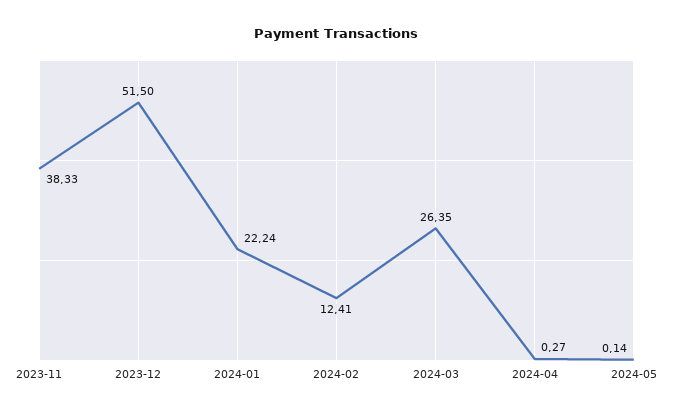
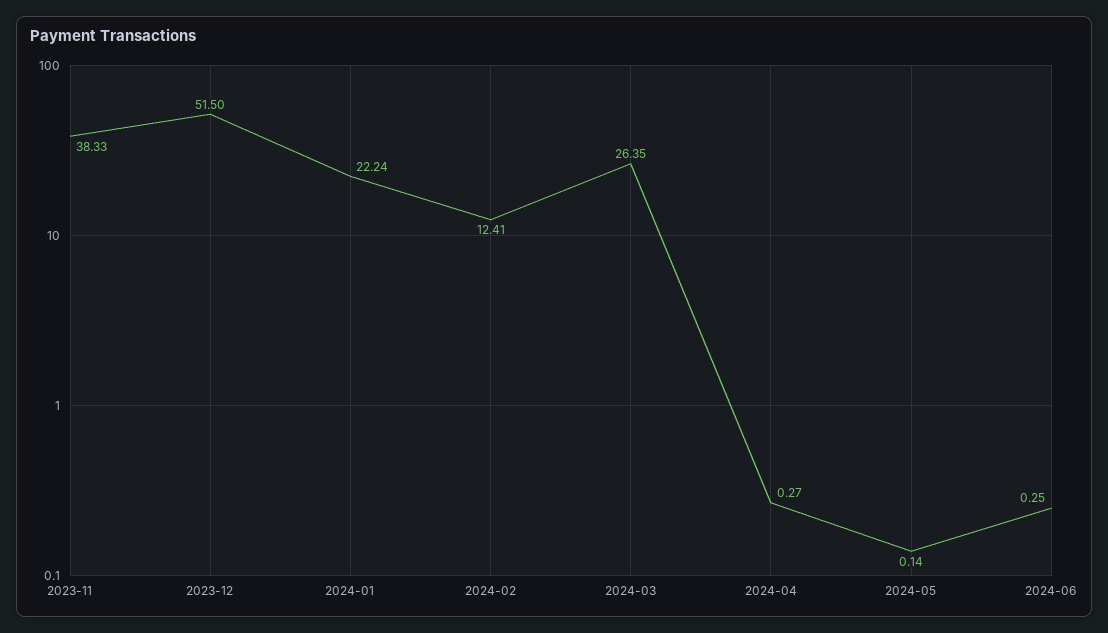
2024-06: none -> 0.25

